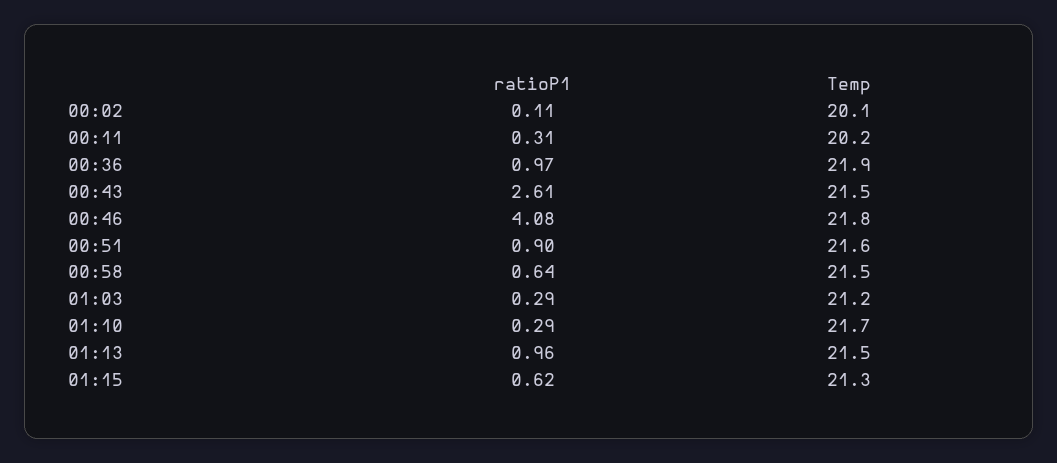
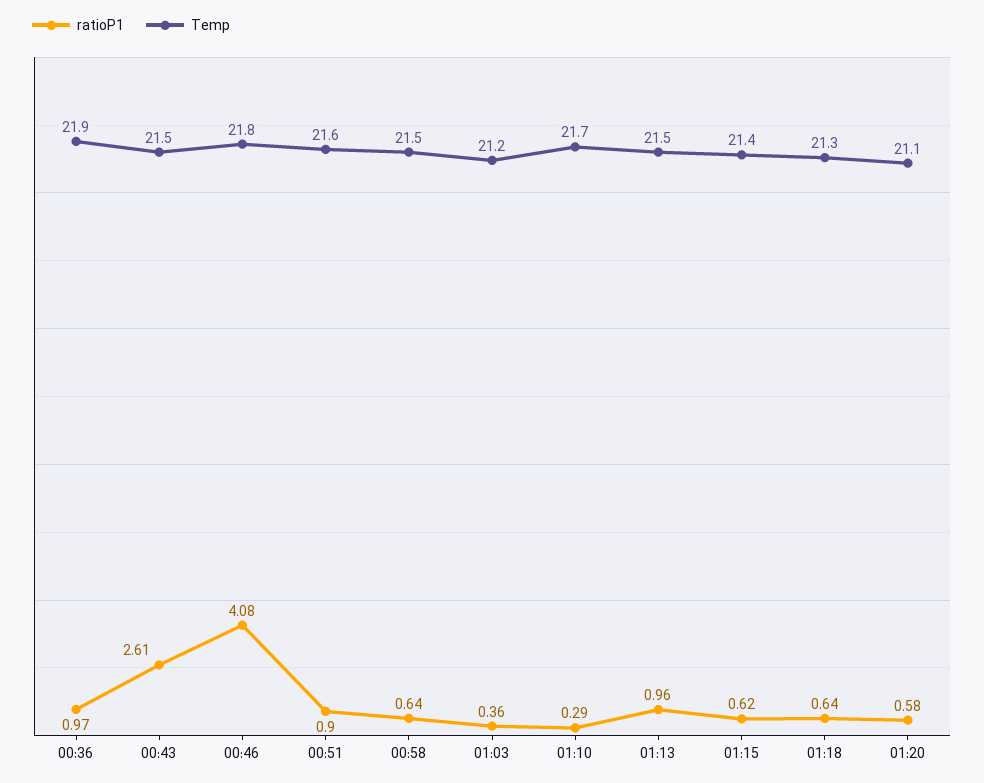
ratioP1, 00:02: 0.11 -> none
Temp, 00:02: 20.1 -> none
ratioP1, 00:11: 0.31 -> none
Temp, 00:11: 20.2 -> none
ratioP1, 01:03: 0.29 -> 0.36
Temp, 01:15: 21.3 -> 21.4
ratioP1, 01:18: none -> 0.64
Temp, 01:18: none -> 21.3
ratioP1, 01:20: none -> 0.58
Temp, 01:20: none -> 21.1

